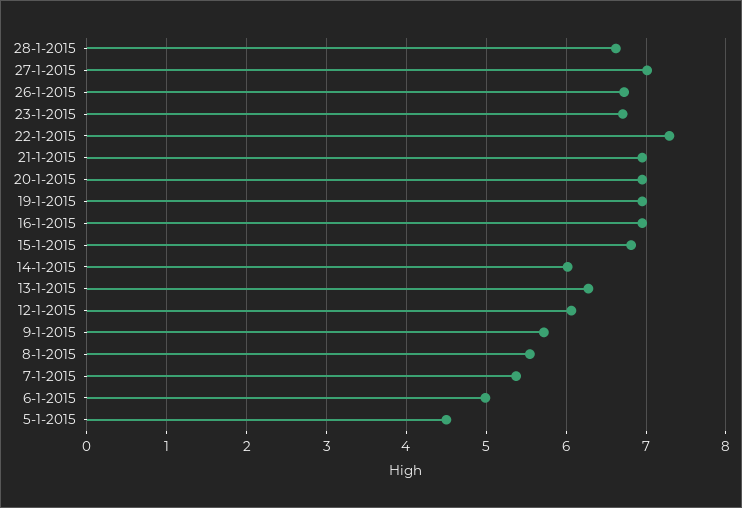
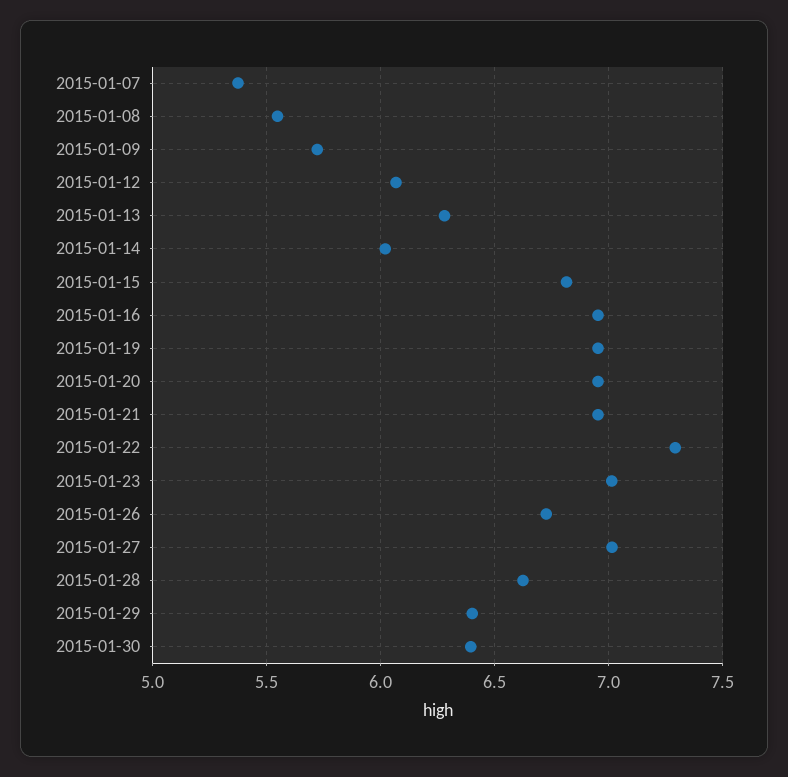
23-1-2015: 6.7 -> 7
6-1-2015: 5 -> none
5-1-2015: 4.5 -> none
2015-01-29: none -> 6.4
2015-01-30: none -> 6.4

